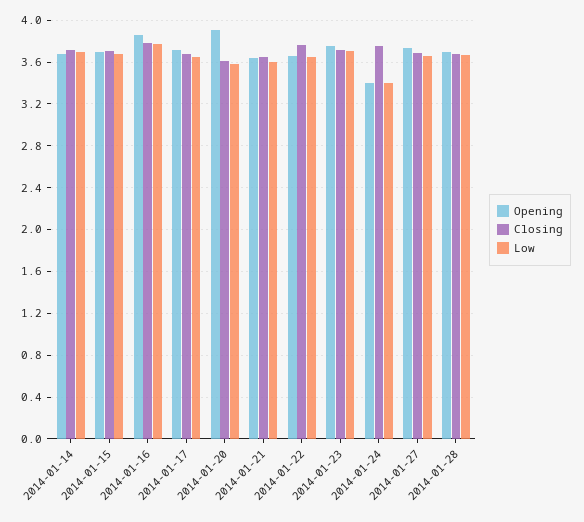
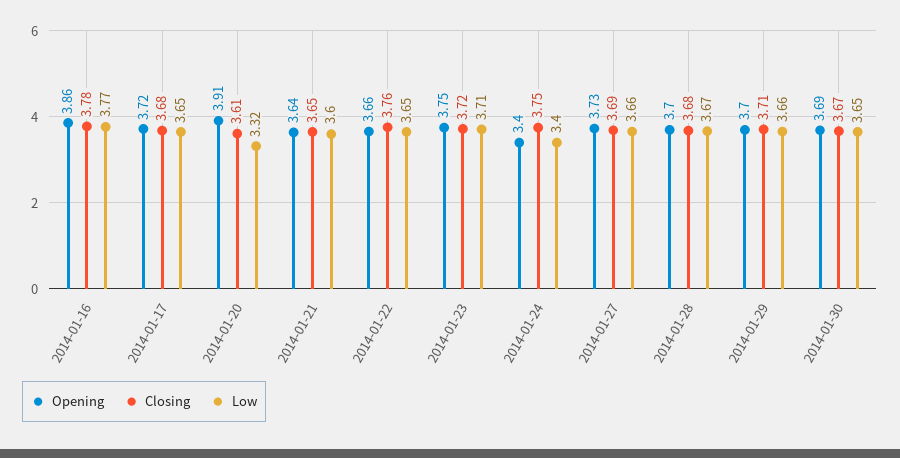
Opening, 2014-01-14: 3.7 -> none
Closing, 2014-01-14: 3.7 -> none
Low, 2014-01-14: 3.7 -> none
Opening, 2014-01-15: 3.7 -> none
Closing, 2014-01-15: 3.7 -> none
Low, 2014-01-15: 3.7 -> none
Low, 2014-01-20: 3.6 -> 3.32
Opening, 2014-01-29: none -> 3.7
Closing, 2014-01-29: none -> 3.71
Low, 2014-01-29: none -> 3.66
Opening, 2014-01-30: none -> 3.69
Closing, 2014-01-30: none -> 3.67
Low, 2014-01-30: none -> 3.65

